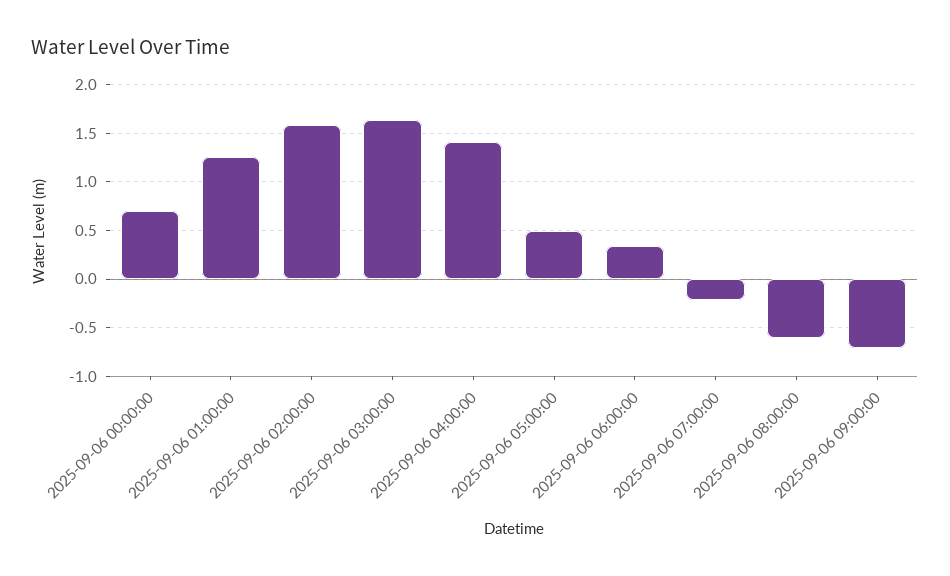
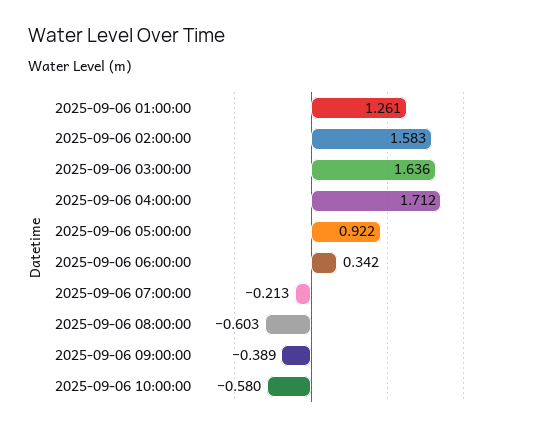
2025-09-06 00:00:00: 0.7 -> none
2025-09-06 04:00:00: 1.4 -> 1.712
2025-09-06 05:00:00: 0.5 -> 0.922
2025-09-06 09:00:00: -0.7 -> -0.389
2025-09-06 10:00:00: none -> -0.58

